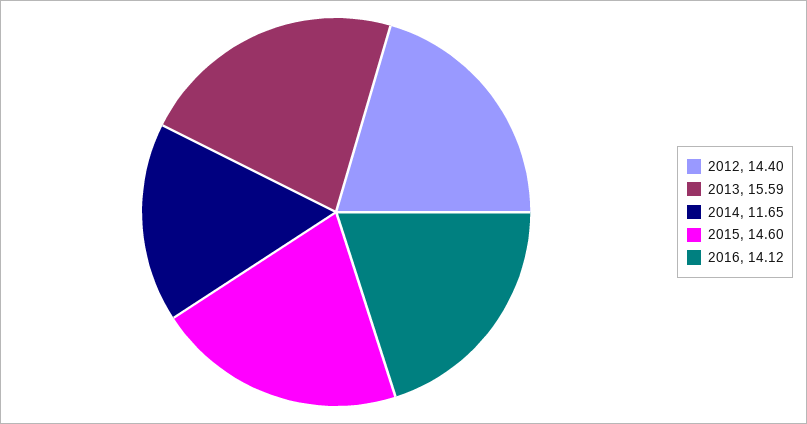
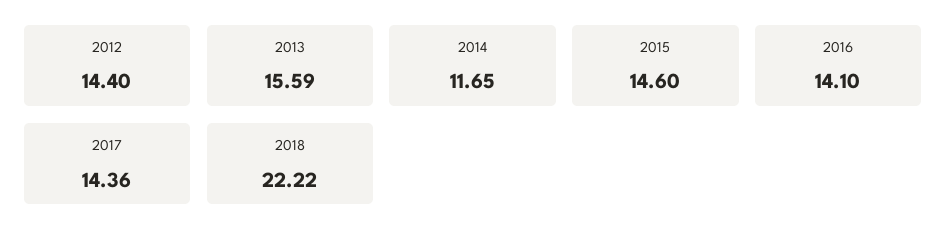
2016: 14.12 -> 14.1
2017: none -> 14.36
2018: none -> 22.22

